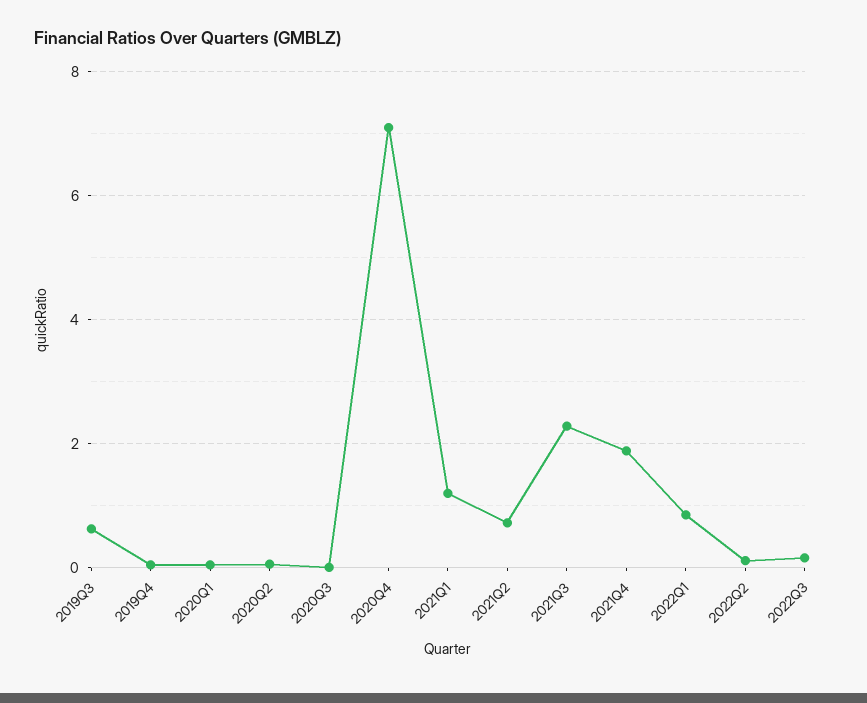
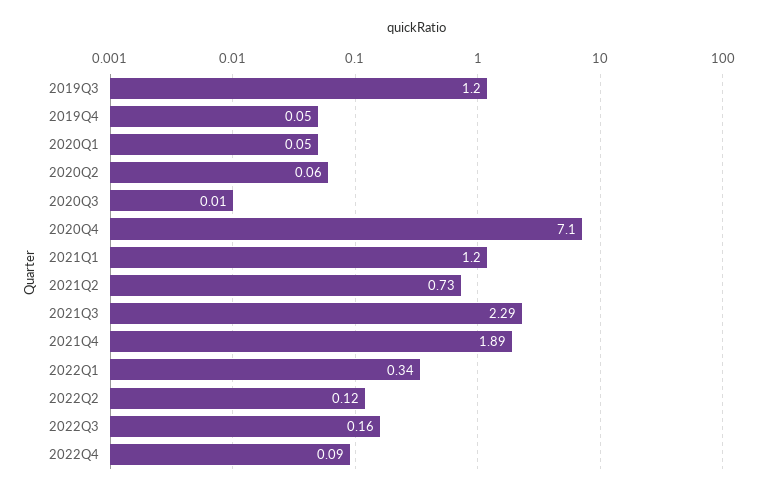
2019Q3: 0.6 -> 1.2
2022Q1: 0.8 -> 0.34
2022Q4: none -> 0.09

